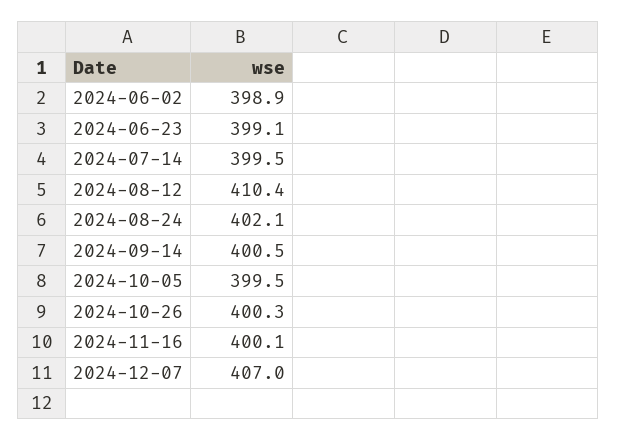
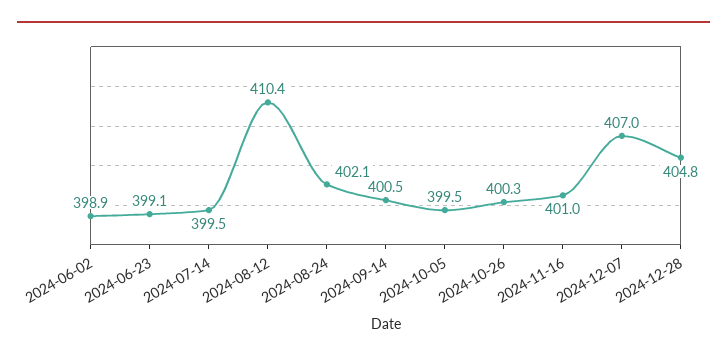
2024-11-16: 400.1 -> 401
2024-12-28: none -> 404.8

